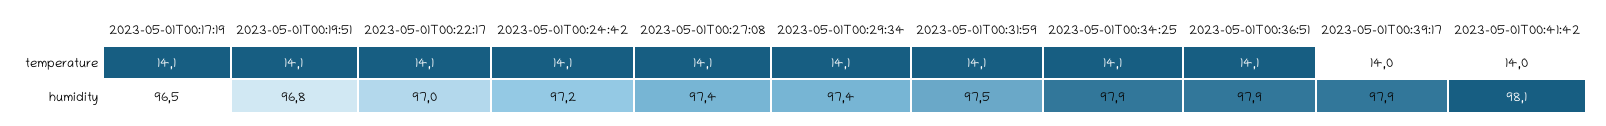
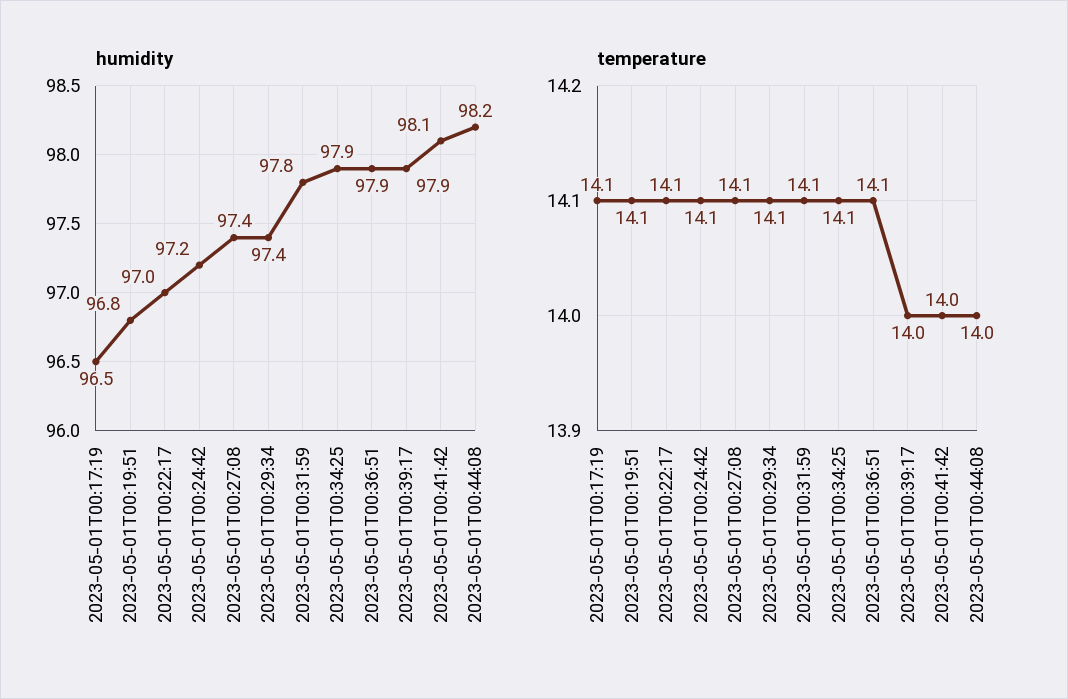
humidity, 2023-05-01T00:31:59: 97.5 -> 97.8
humidity, 2023-05-01T00:44:08: none -> 98.2
temperature, 2023-05-01T00:44:08: none -> 14

